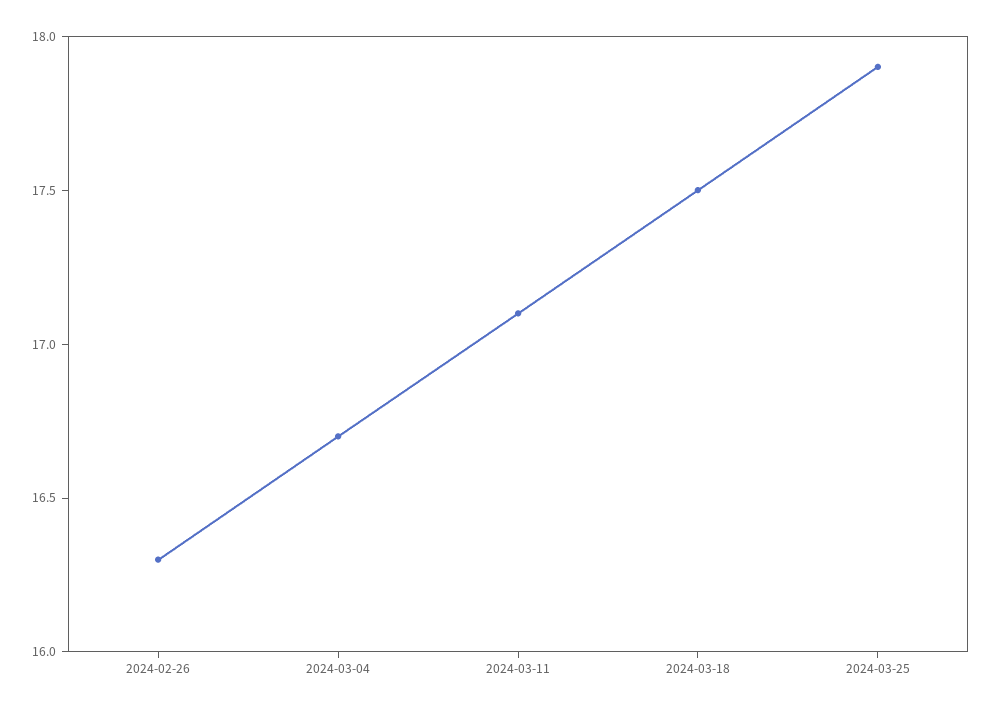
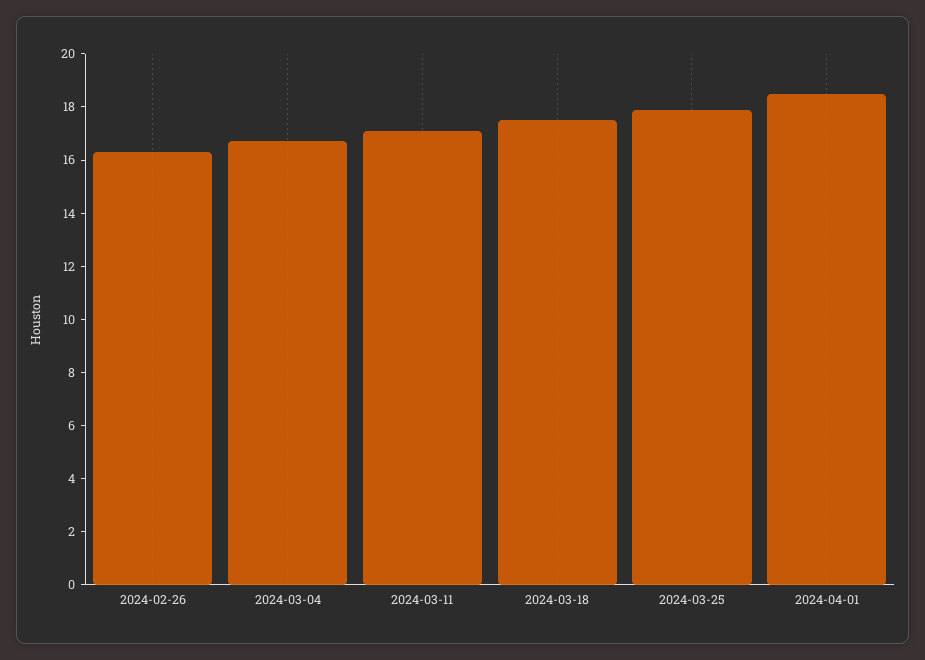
2024-04-01: none -> 18.5

